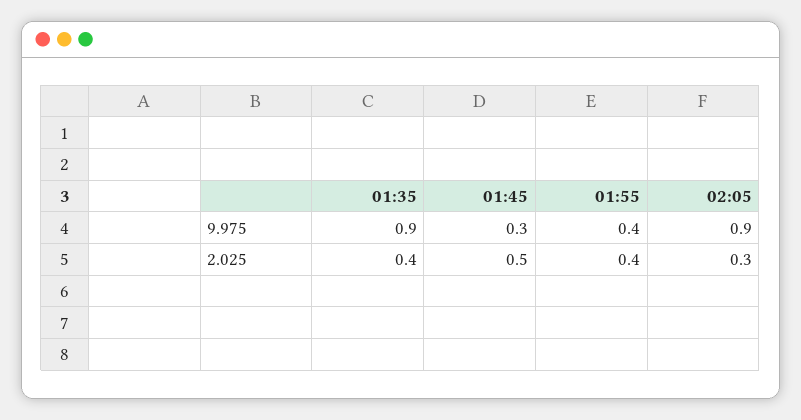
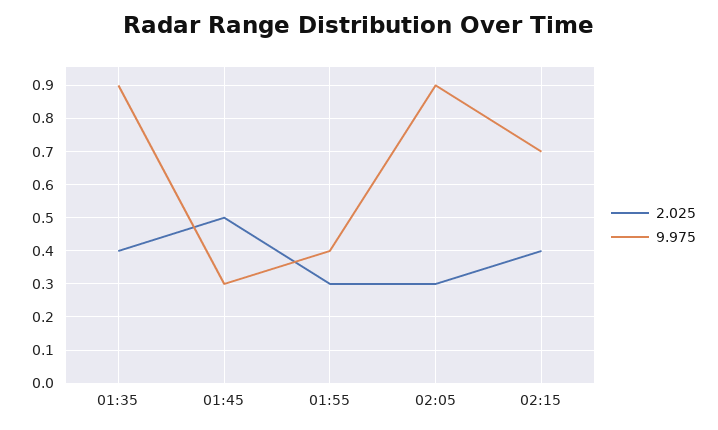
2.025, 01:55: 0.4 -> 0.3
2.025, 02:15: none -> 0.4
9.975, 02:15: none -> 0.7

